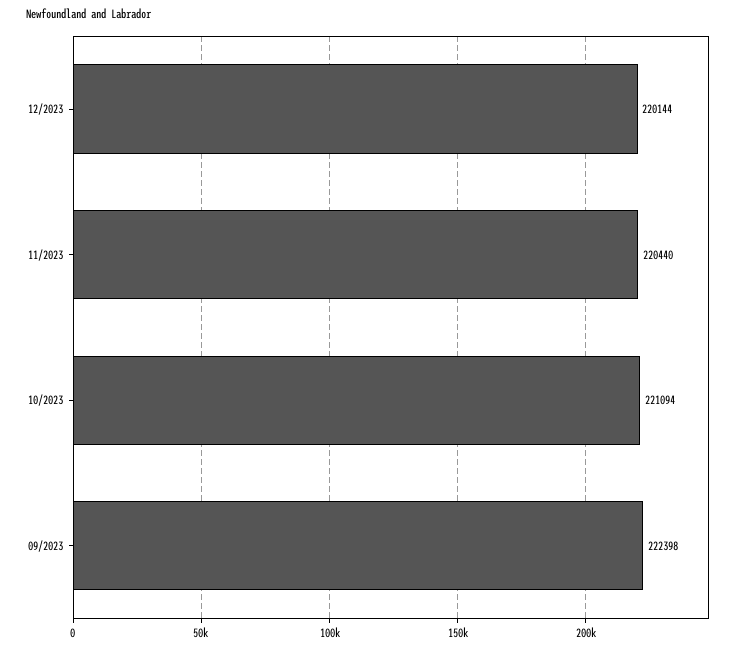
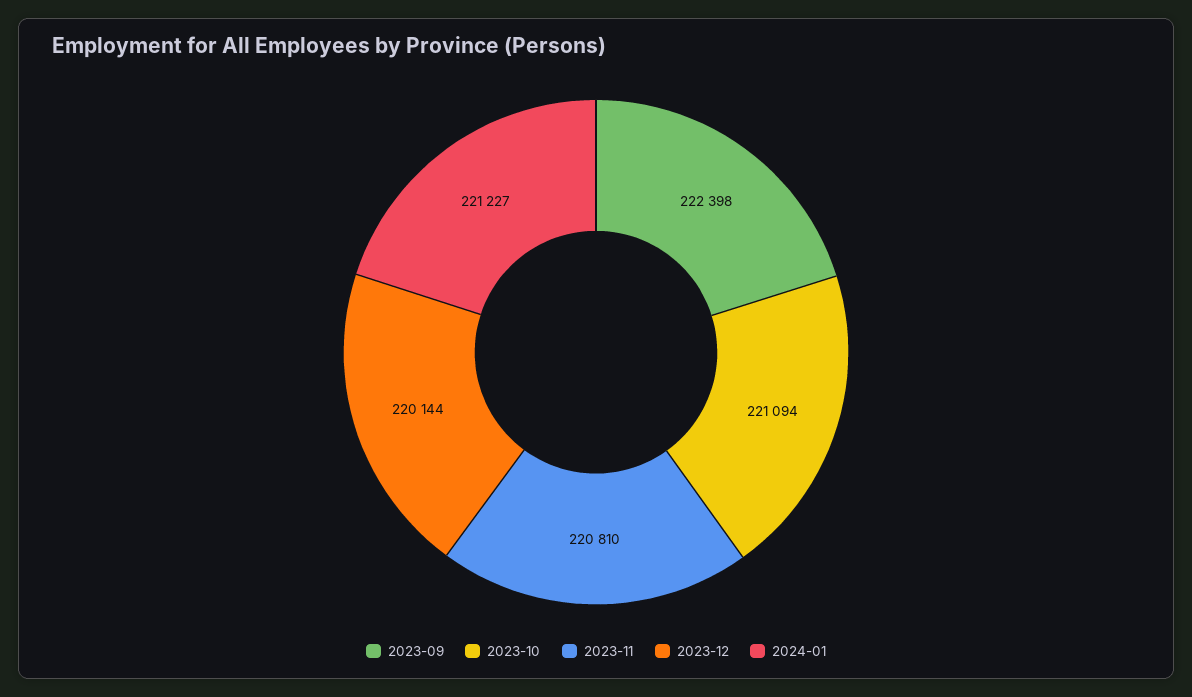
11/2023: 220440 -> 220810
2024-01: none -> 221227

